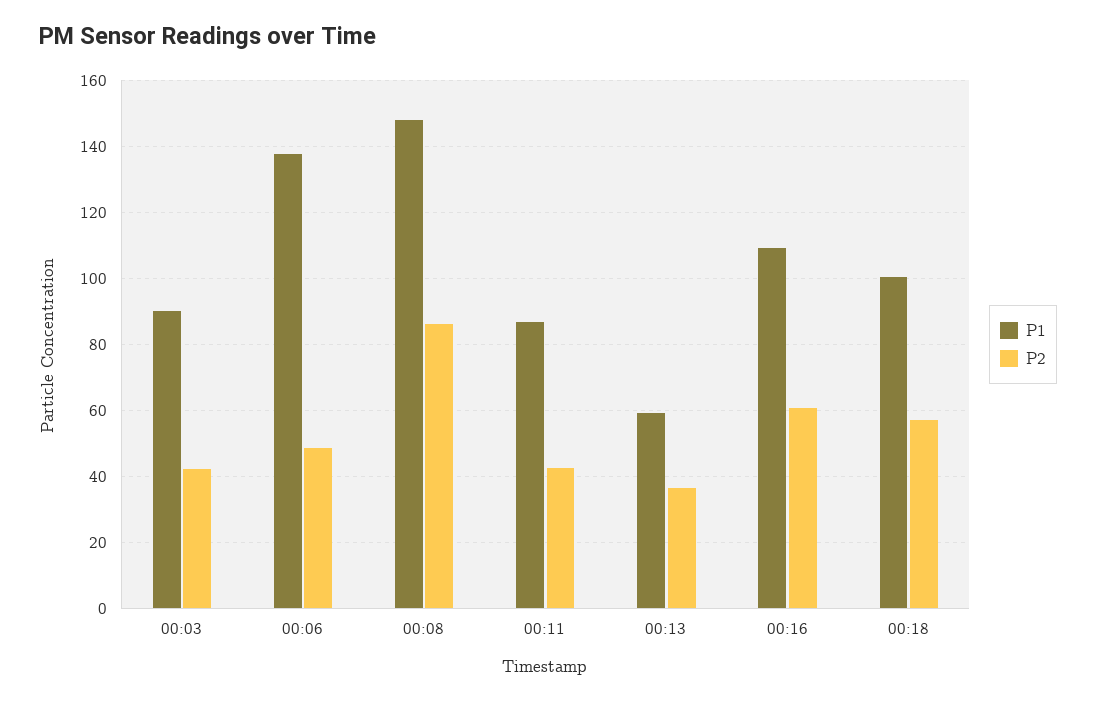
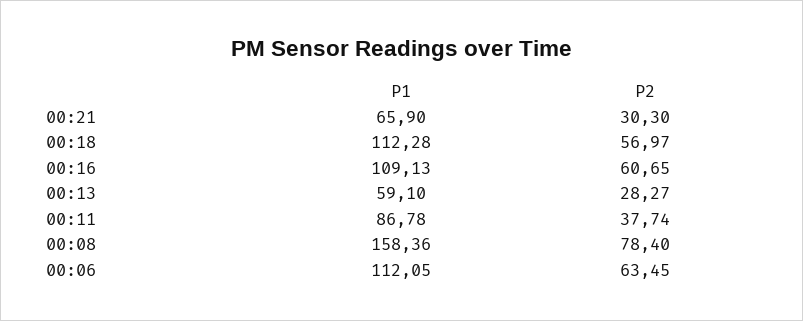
P1, 00:03: 90 -> none
P2, 00:03: 42 -> none
P1, 00:06: 138 -> 112.05
P2, 00:06: 48 -> 63.45
P1, 00:08: 148 -> 158.36
P2, 00:08: 86 -> 78.4
P2, 00:11: 42 -> 37.74
P2, 00:13: 36 -> 28.27
P1, 00:18: 100 -> 112.28
P1, 00:21: none -> 65.9
P2, 00:21: none -> 30.3

